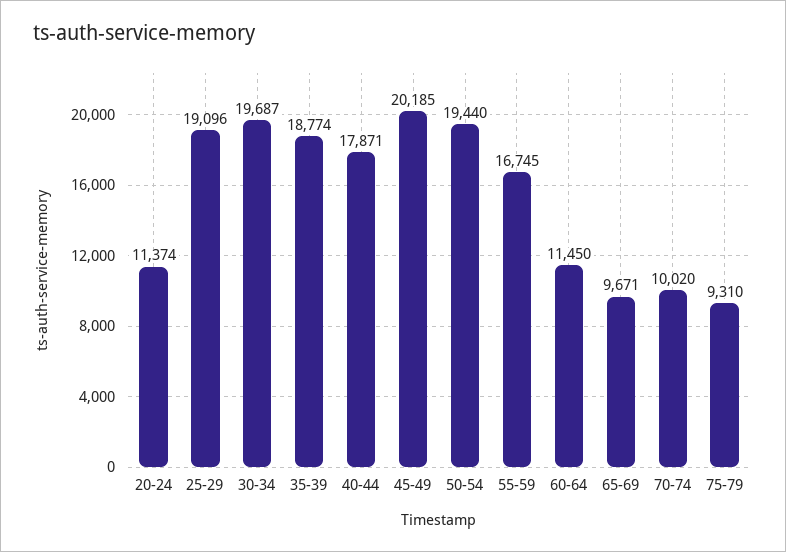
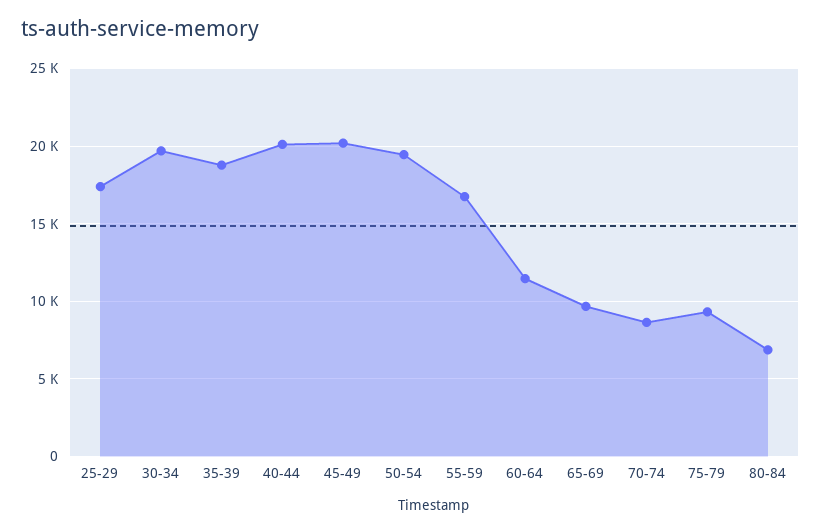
20-24: 11374 -> none
25-29: 19096 -> 17500
40-44: 17871 -> 20000
70-74: 10020 -> 8500
80-84: none -> 7000

